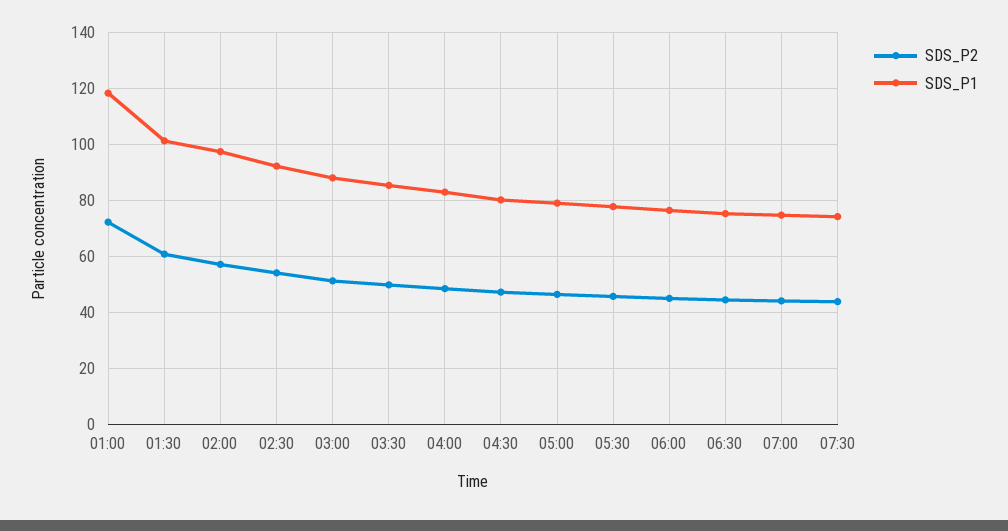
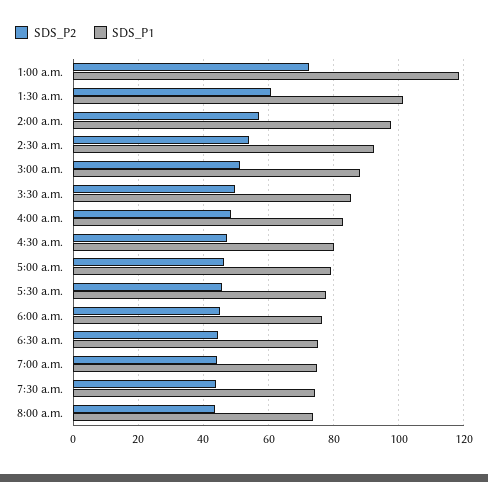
SDS_P2, 8:00 a.m.: none -> 44
SDS_P1, 8:00 a.m.: none -> 74

